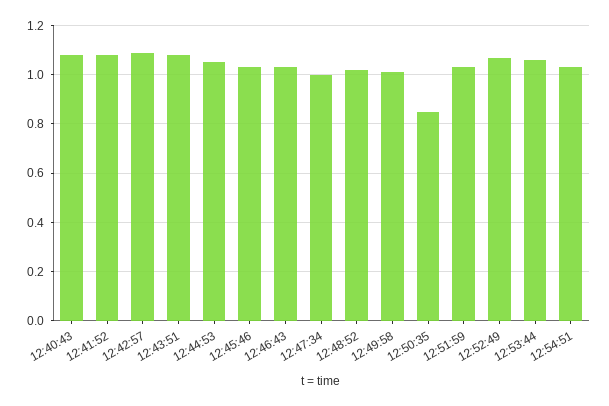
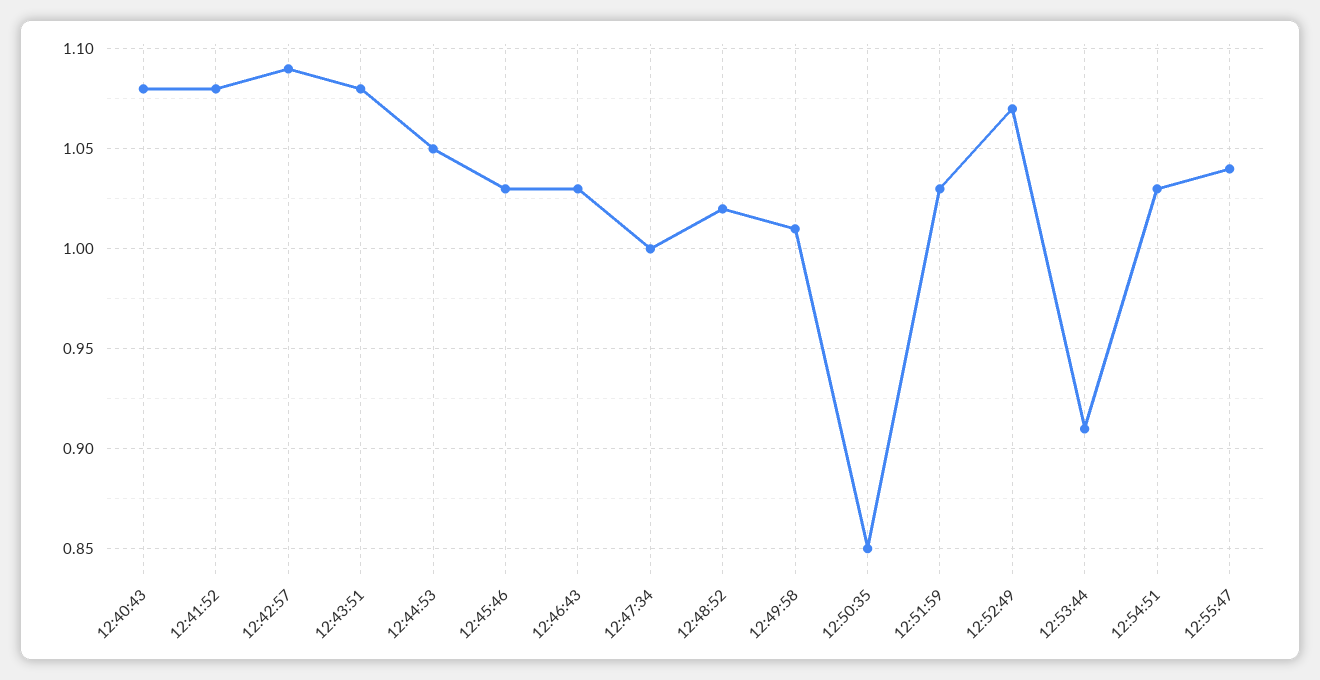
12:53:44: 1.05 -> 0.91
12:55:47: none -> 1.04

